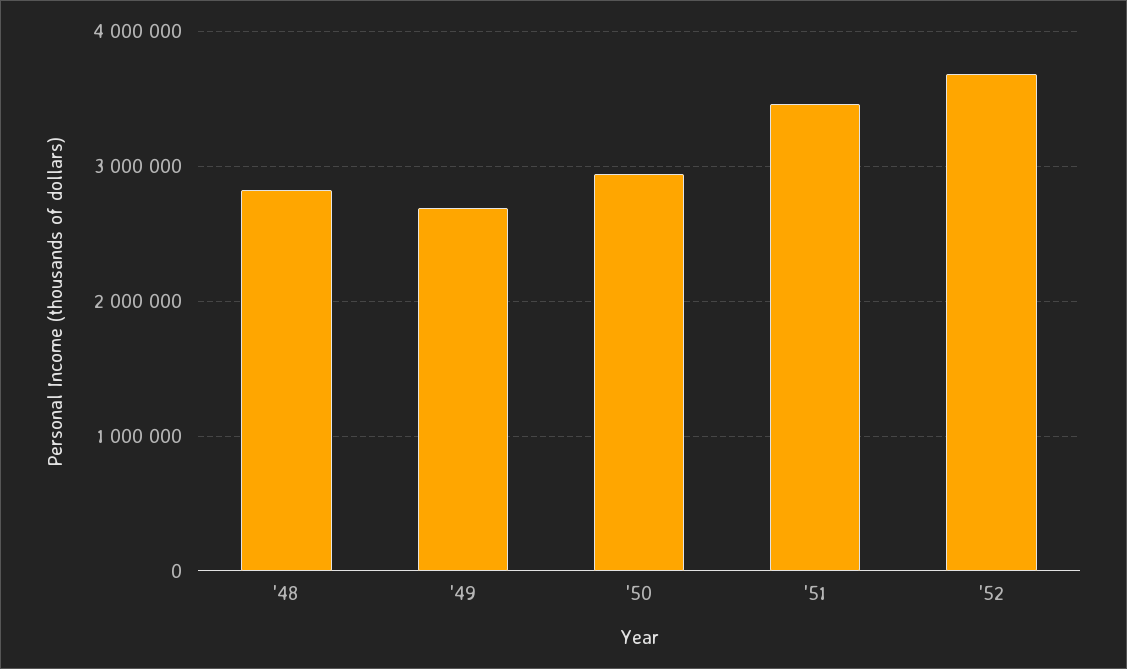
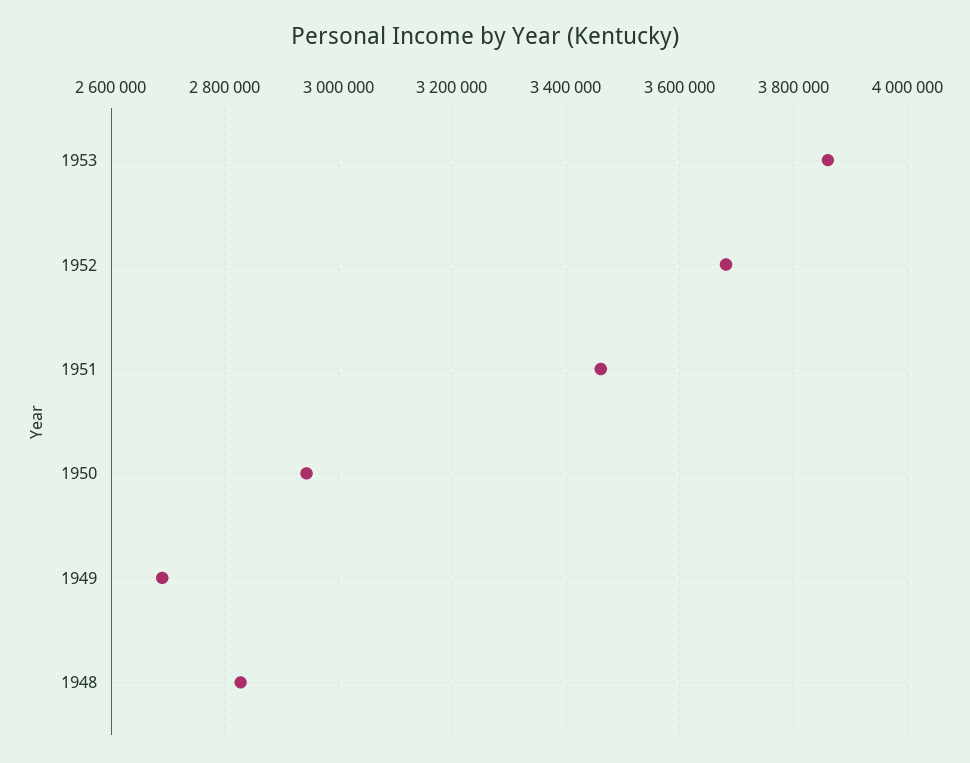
1953: none -> 3860000

